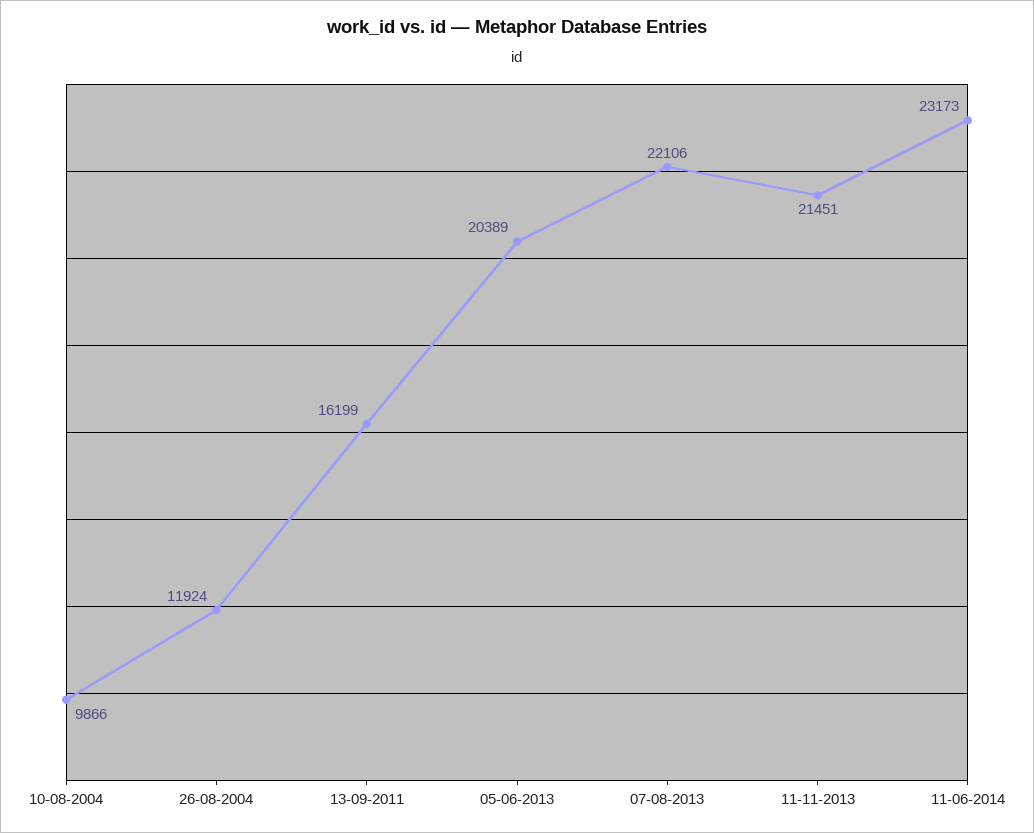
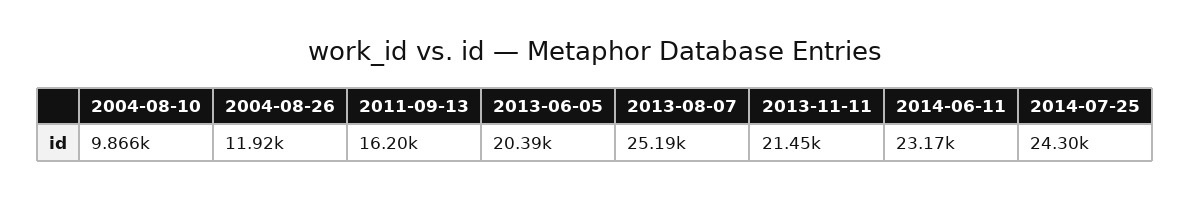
07-08-2013: 22106 -> 25190
2014-07-25: none -> 24300

